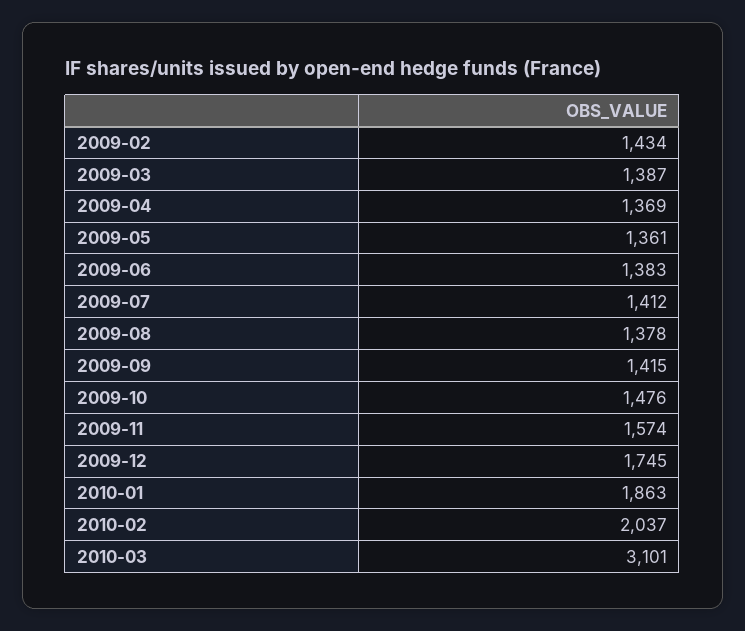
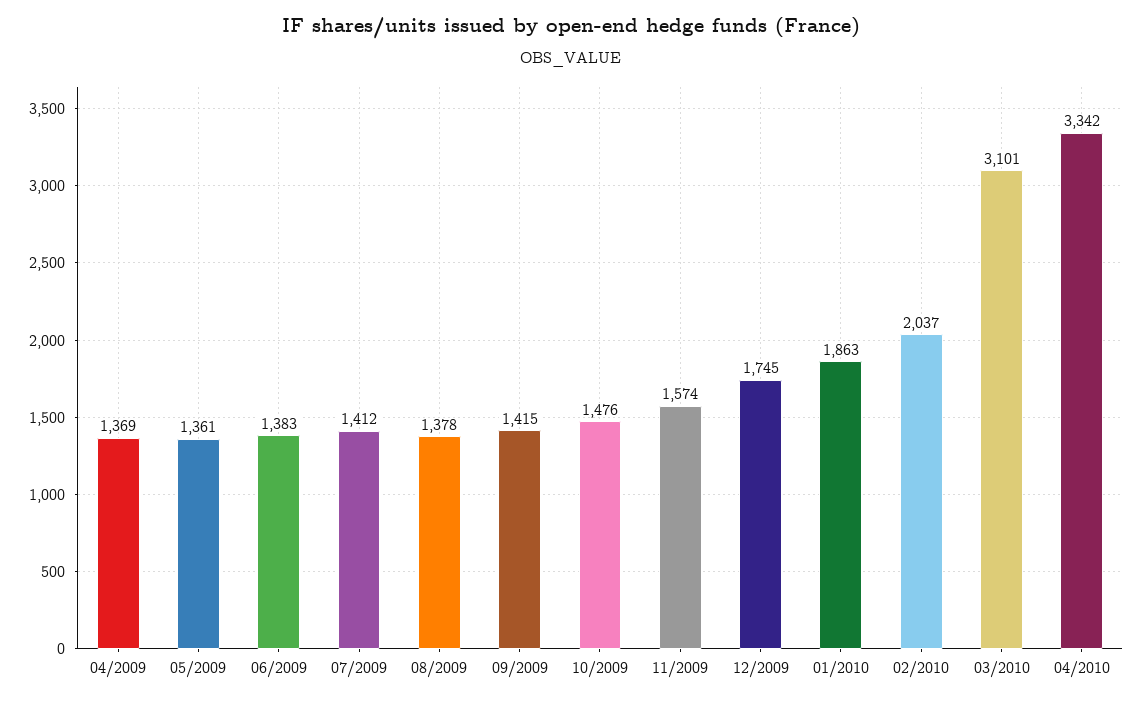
2009-02: 1434 -> none
2009-03: 1387 -> none
04/2010: none -> 3342

